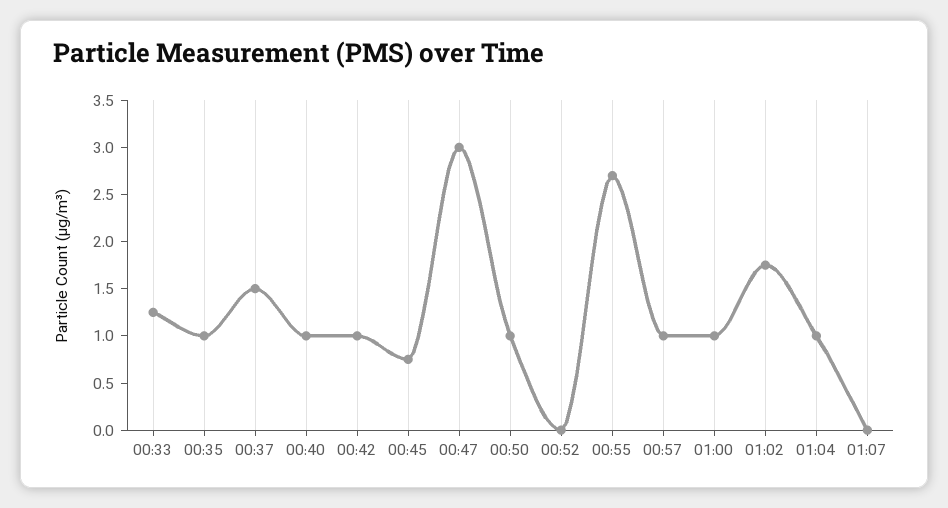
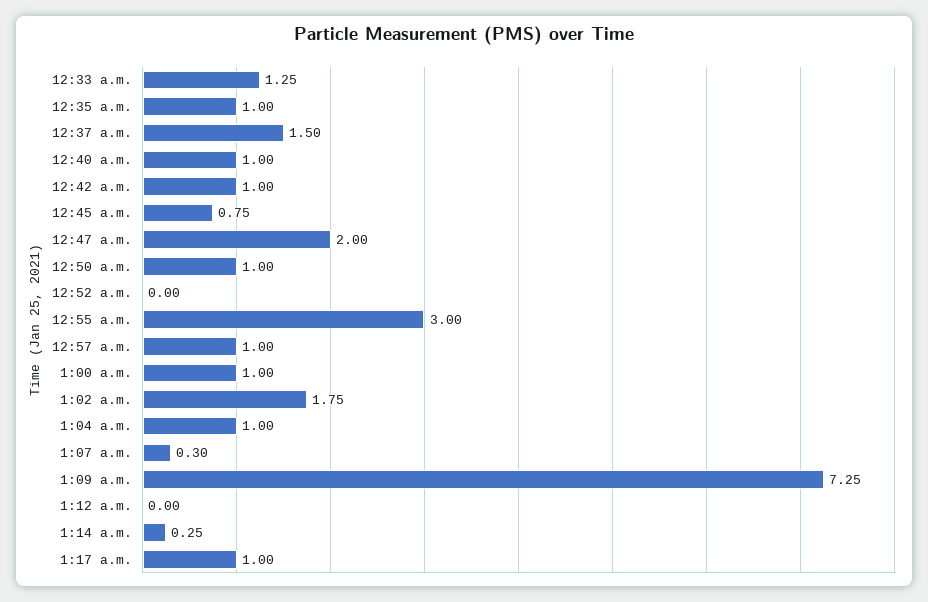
00:47: 3 -> 2
00:55: 2.7 -> 3
01:07: 0 -> 0.3
1:09 a.m.: none -> 7.25
1:12 a.m.: none -> 0
1:14 a.m.: none -> 0.25
1:17 a.m.: none -> 1

